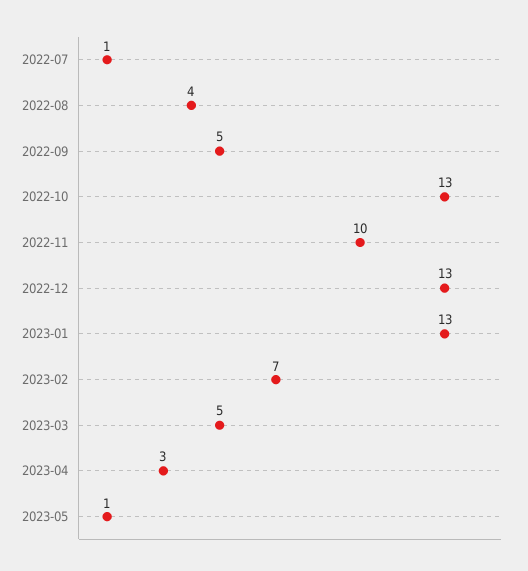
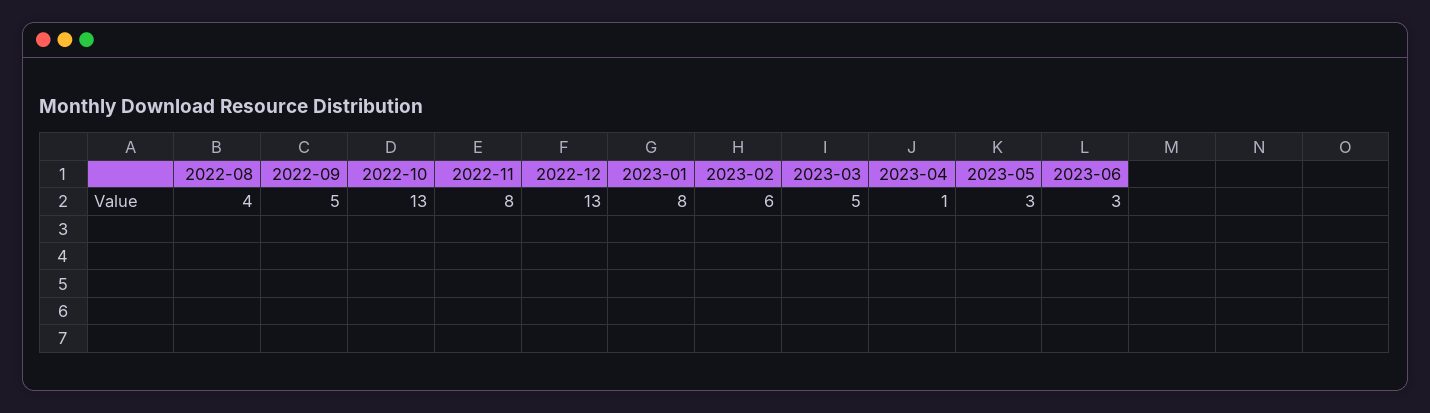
2022-07: 1 -> none
2022-11: 10 -> 8
2023-01: 13 -> 8
2023-02: 7 -> 6
2023-04: 3 -> 1
2023-05: 1 -> 3
2023-06: none -> 3

